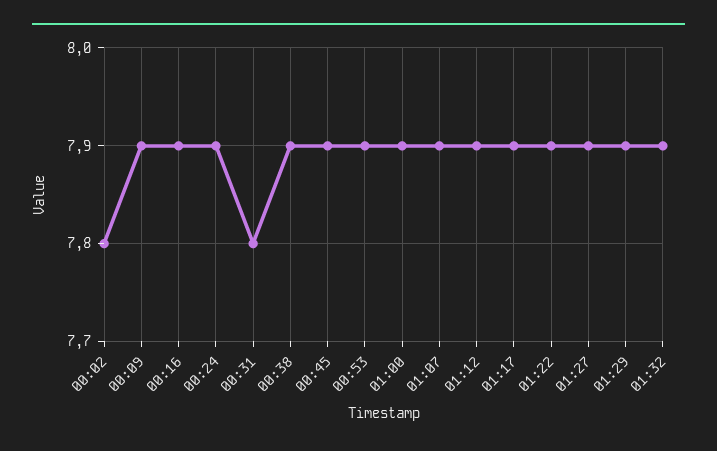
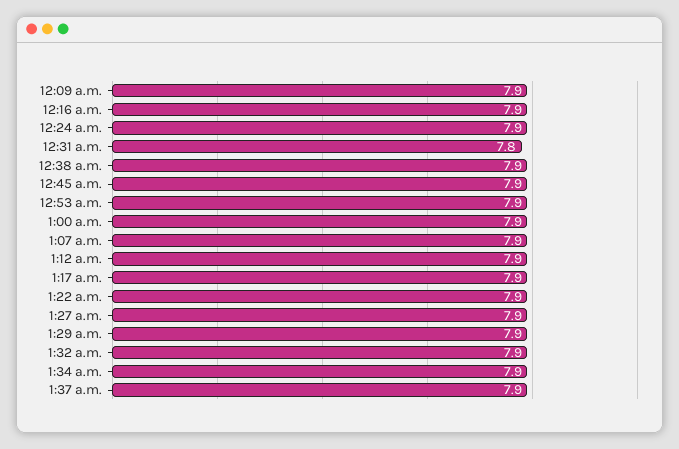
00:02: 7.8 -> none
1:34 a.m.: none -> 7.9
1:37 a.m.: none -> 7.9

